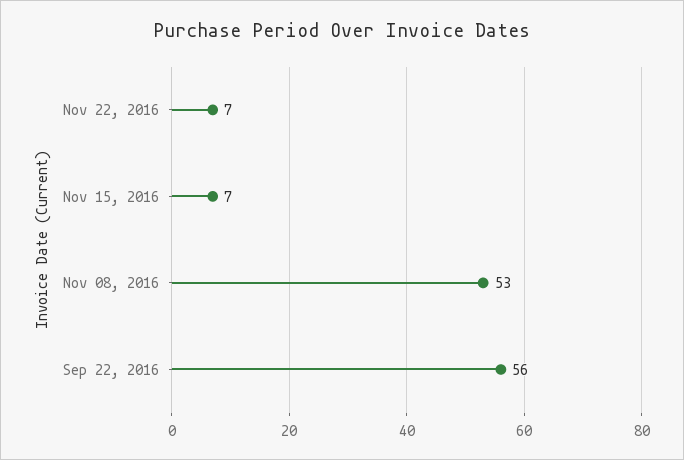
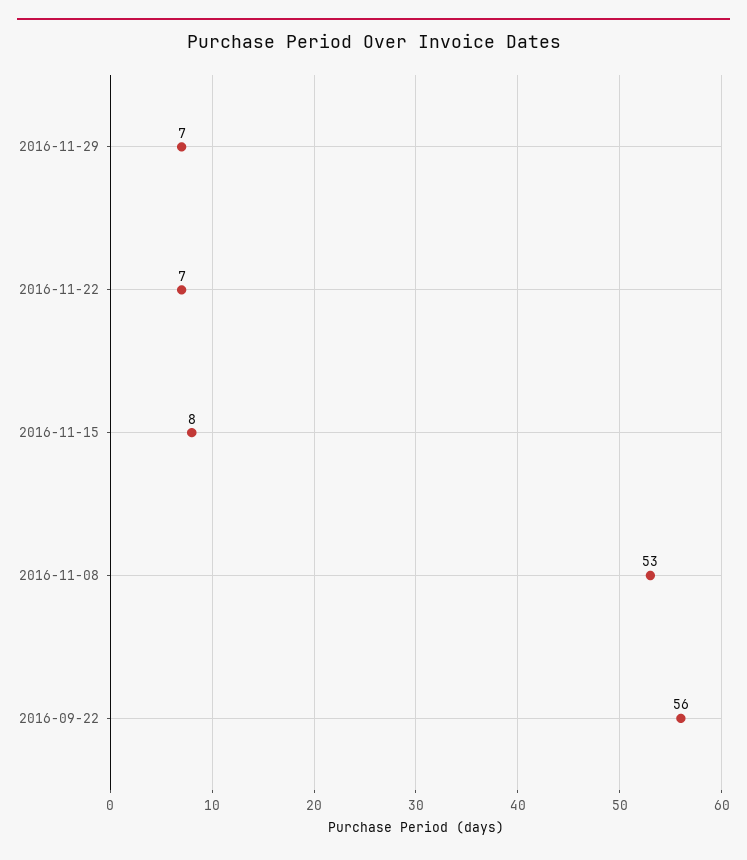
Nov 15, 2016: 7 -> 8
2016-11-29: none -> 7

